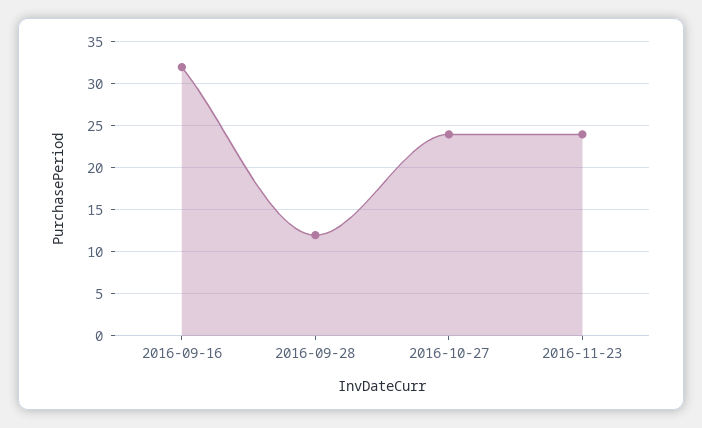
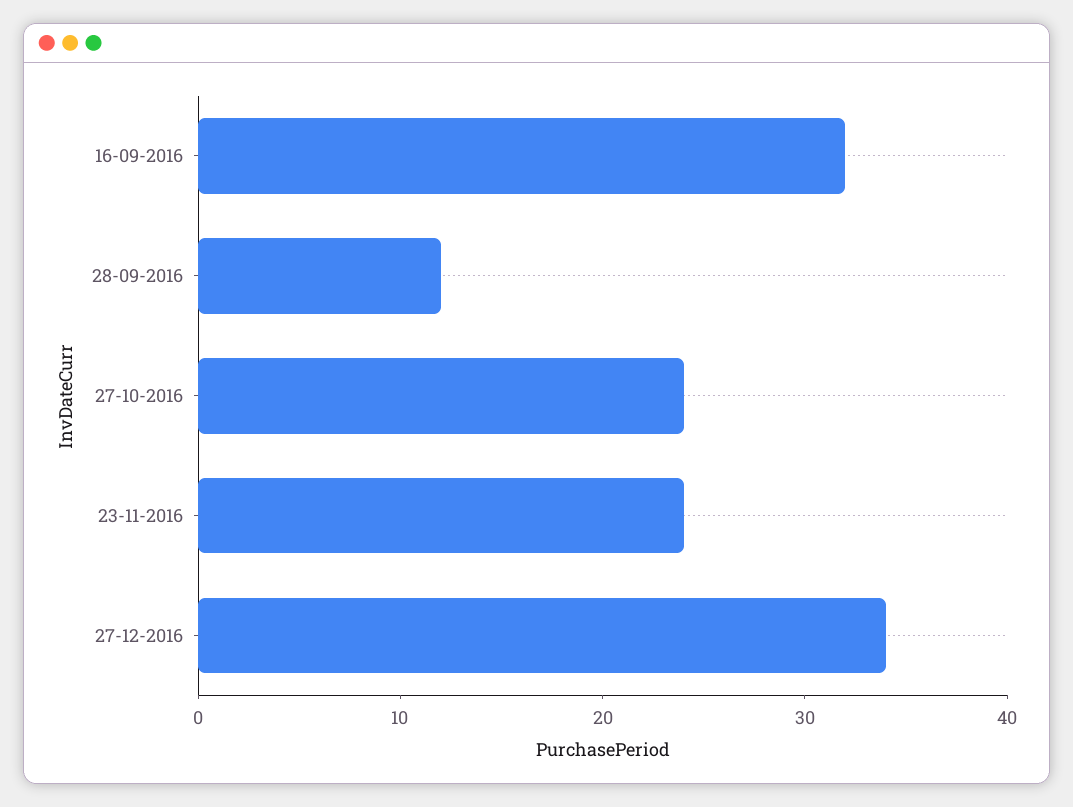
27-12-2016: none -> 34

